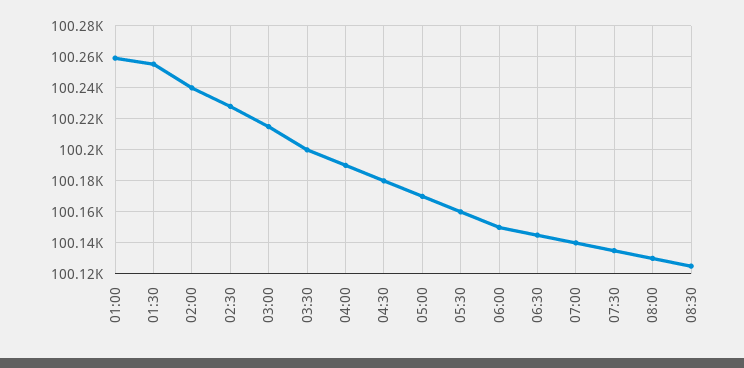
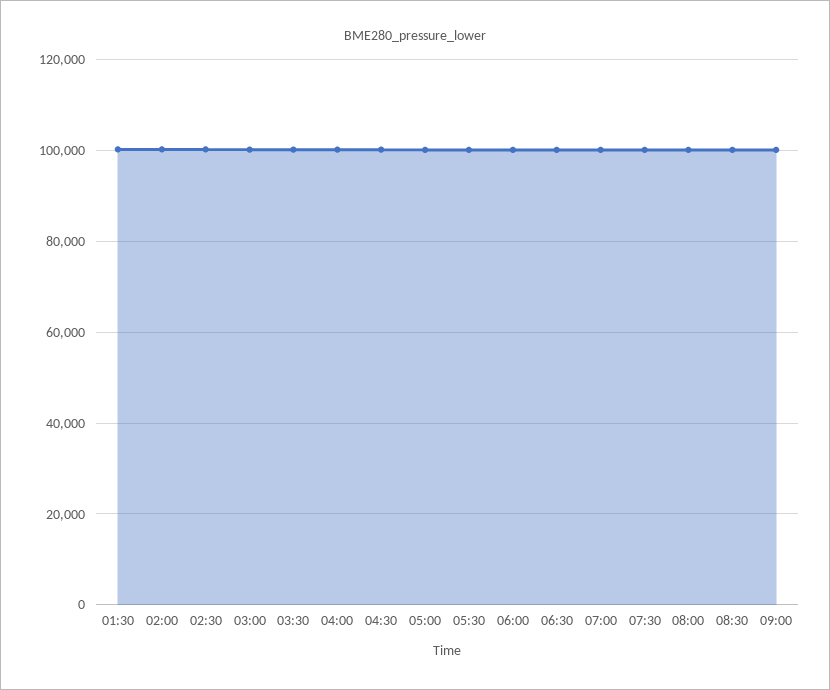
01:00: 100260 -> none
09:00: none -> 100000

